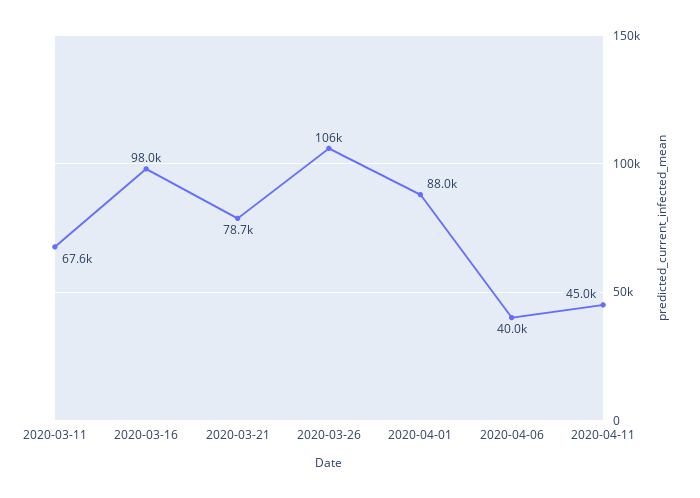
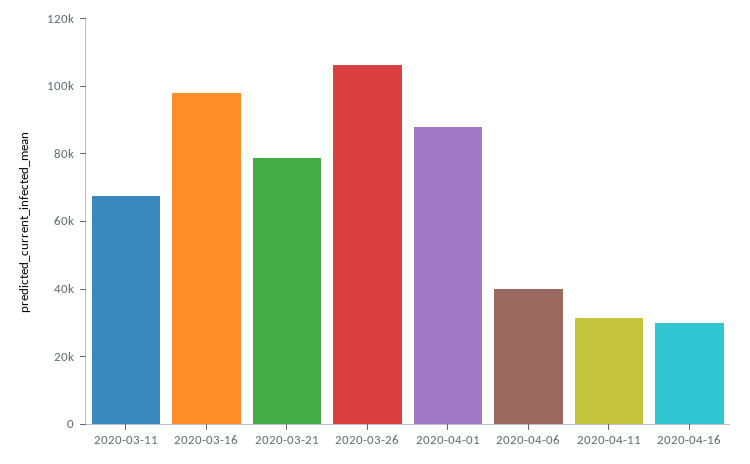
2020-04-11: 45000 -> 30000
2020-04-16: none -> 30000

